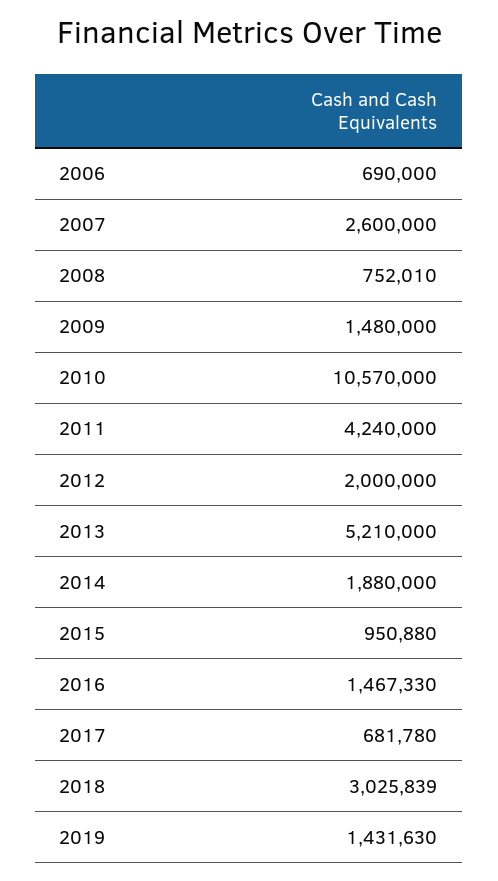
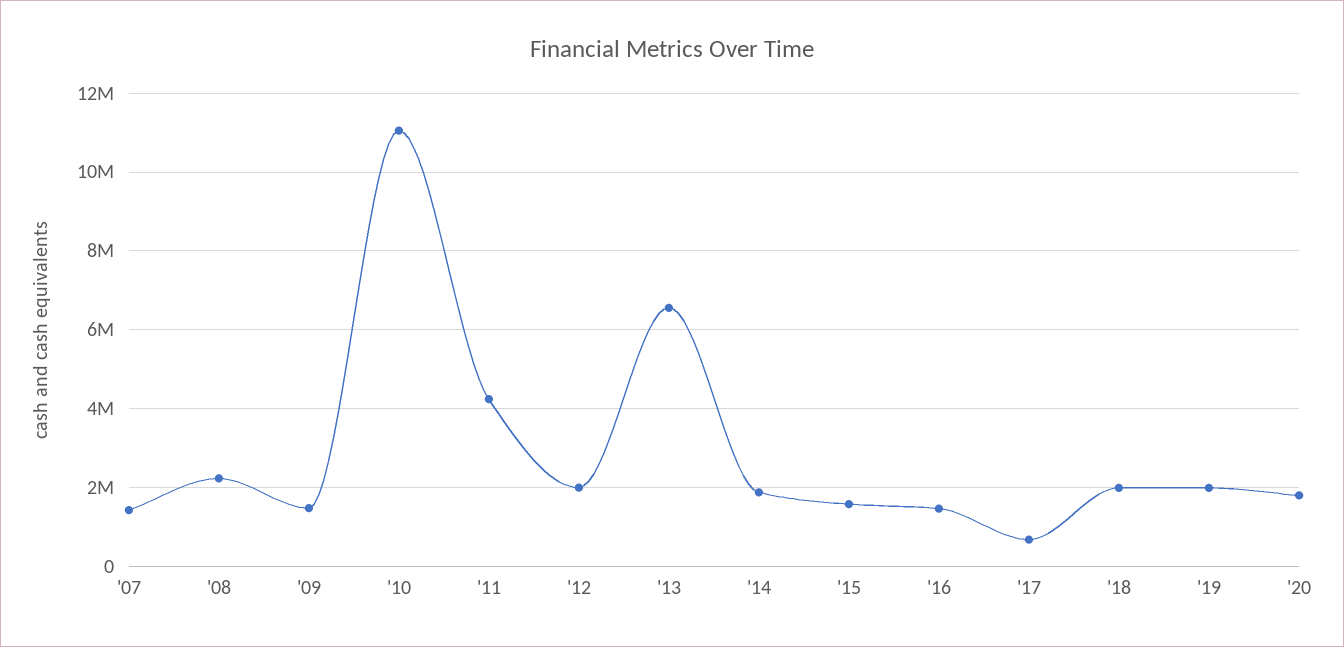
2006: 690000 -> none
2007: 2600000 -> 1400000
2008: 752010 -> 2200000
2010: 10570000 -> 11000000
2013: 5210000 -> 6600000
2015: 950880 -> 1600000
2018: 3025839 -> 2000000
2019: 1431630 -> 2000000
'20: none -> 1800000

